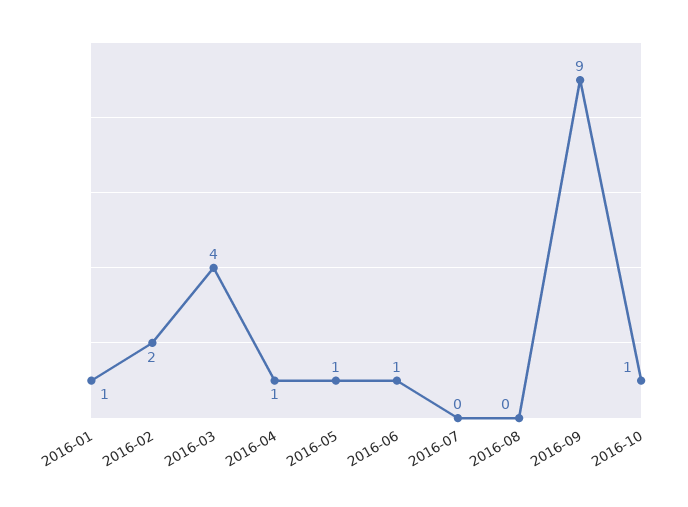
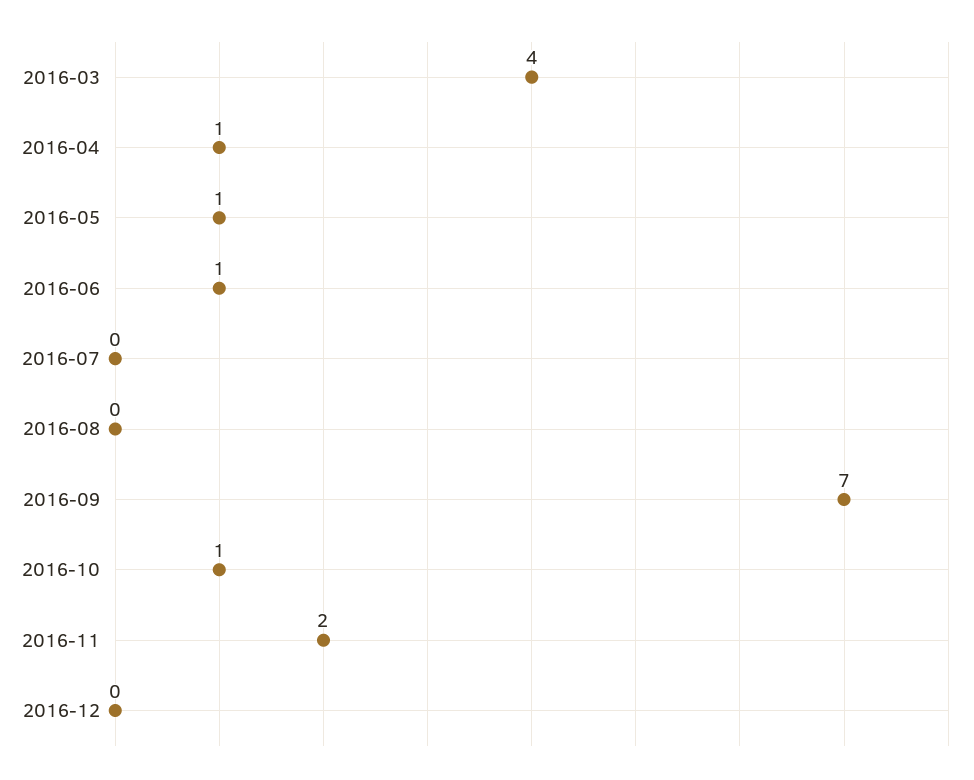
2016-01: 1 -> none
2016-02: 2 -> none
2016-09: 9 -> 7
2016-11: none -> 2
2016-12: none -> 0

